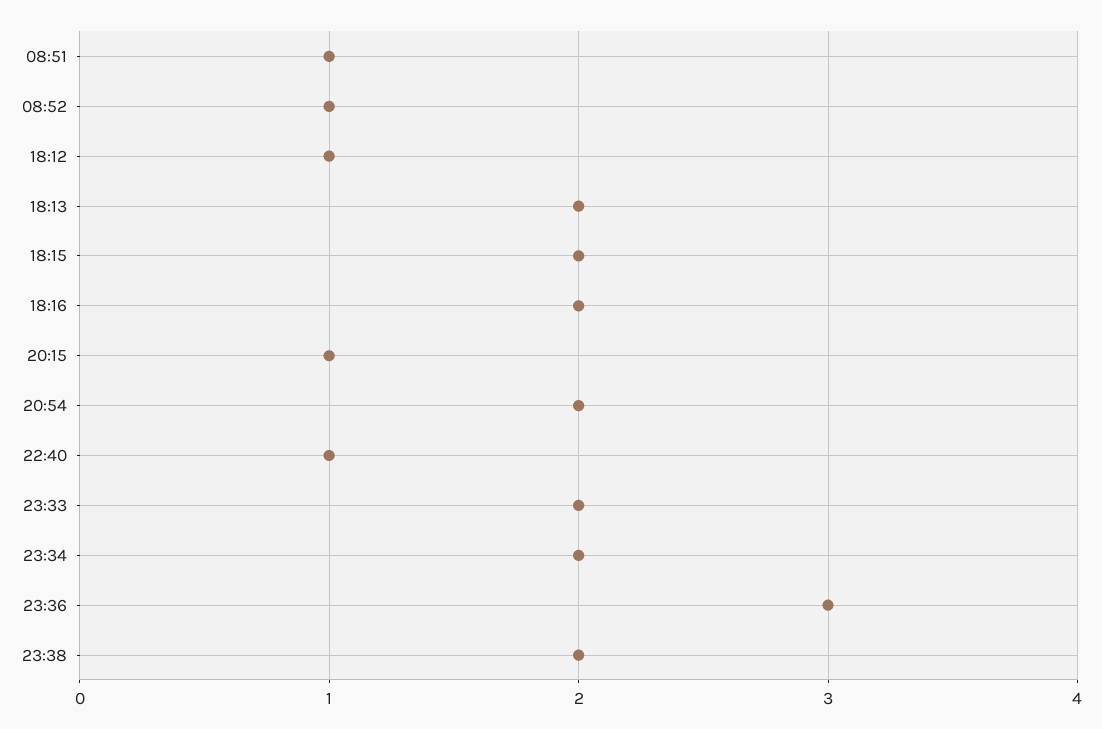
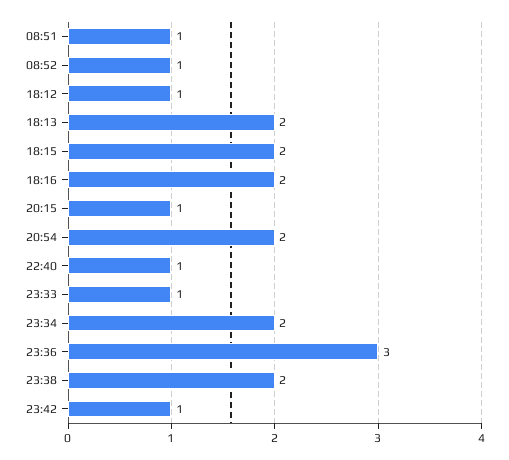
23:33: 2 -> 1
23:42: none -> 1

